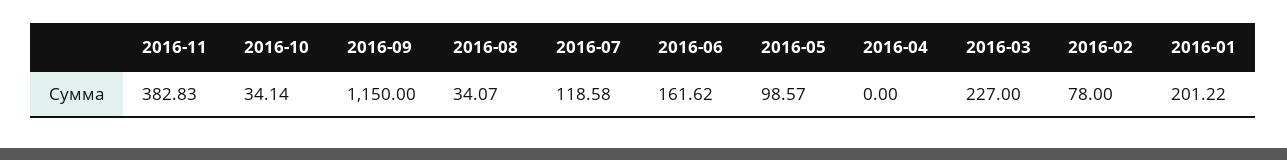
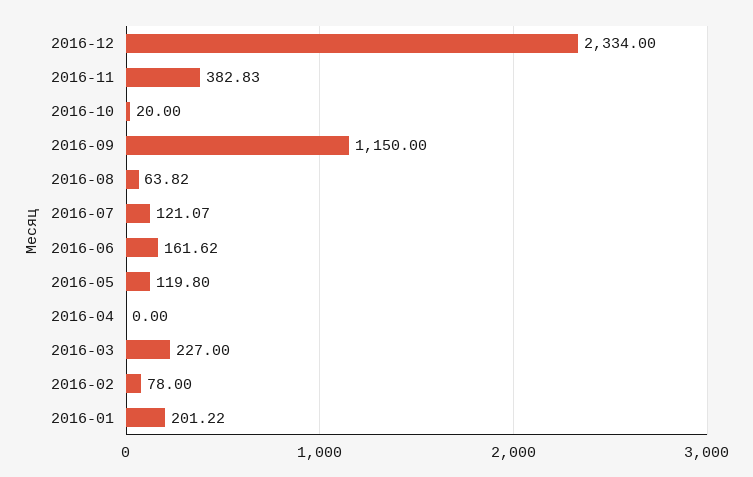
2016-10: 34.14 -> 20
2016-08: 34.07 -> 63.82
2016-07: 118.58 -> 121.07
2016-05: 98.57 -> 119.8
2016-12: none -> 2334

